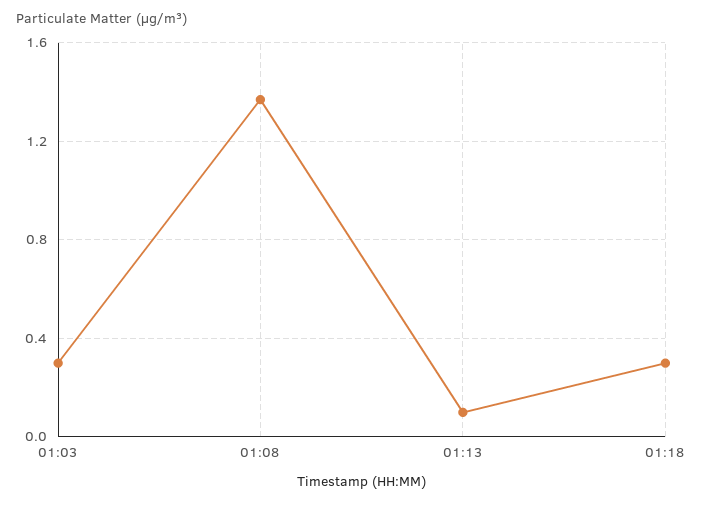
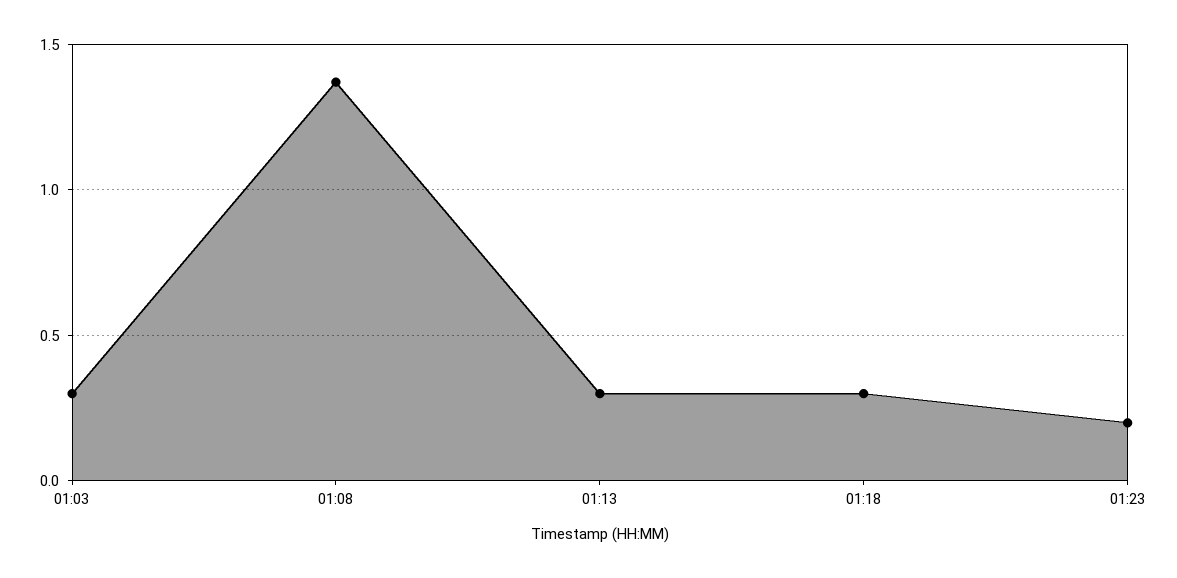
01:13: 0.1 -> 0.3
01:23: none -> 0.2

